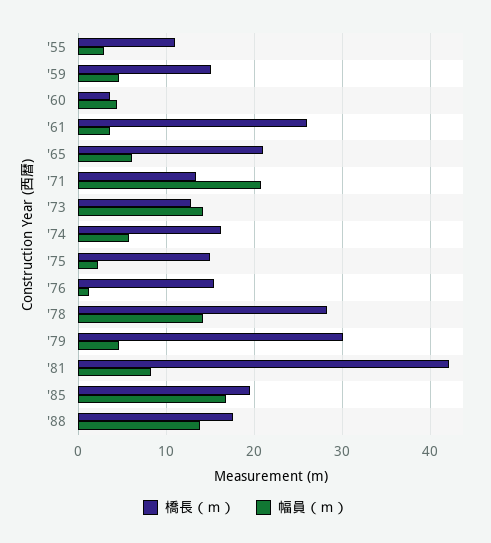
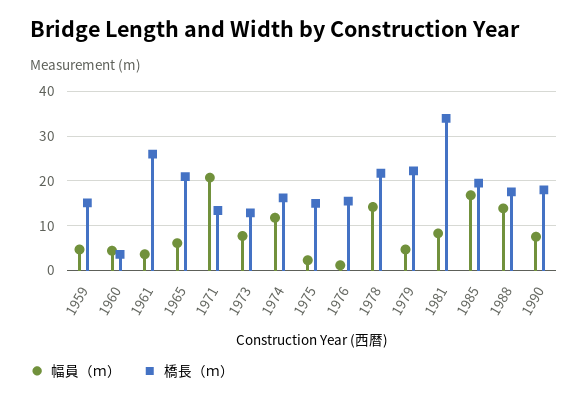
橋長（ｍ）, '55: 11 -> none
幅員（ｍ）, '55: 3 -> none
幅員（ｍ）, '73: 14 -> 8
幅員（ｍ）, '74: 6 -> 12
橋長（ｍ）, '78: 28 -> 22
橋長（ｍ）, '79: 30 -> 22
橋長（ｍ）, '81: 42 -> 34
幅員（ｍ）, 1990: none -> 8
橋長（ｍ）, 1990: none -> 18

